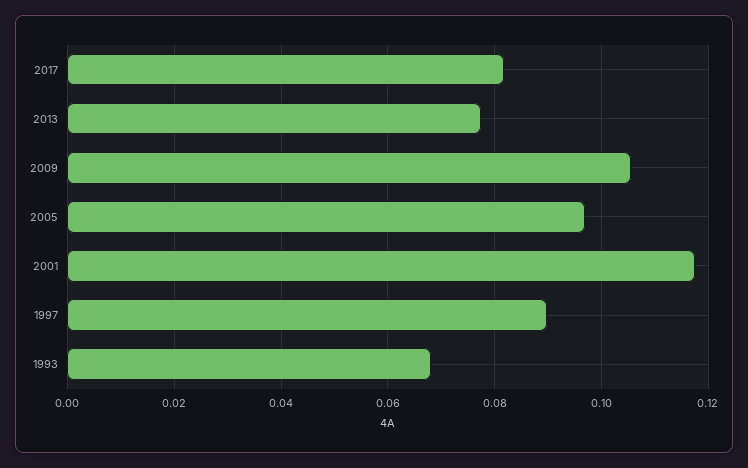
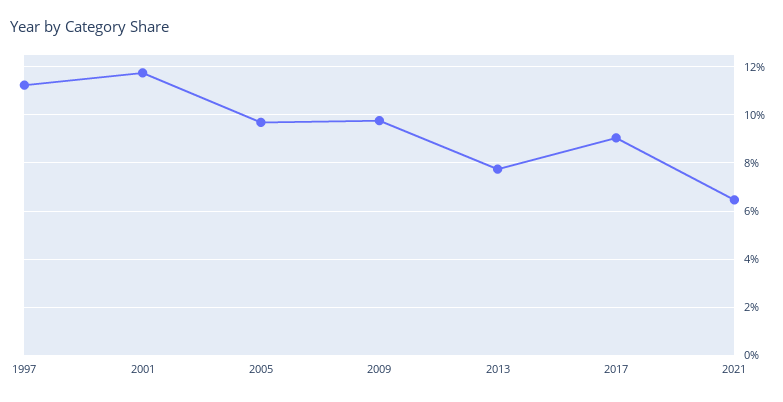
2017: 0.082 -> 0.09
2009: 0.106 -> 0.0975
1997: 0.09 -> 0.1125
1993: 0.068 -> none
2021: none -> 0.065

